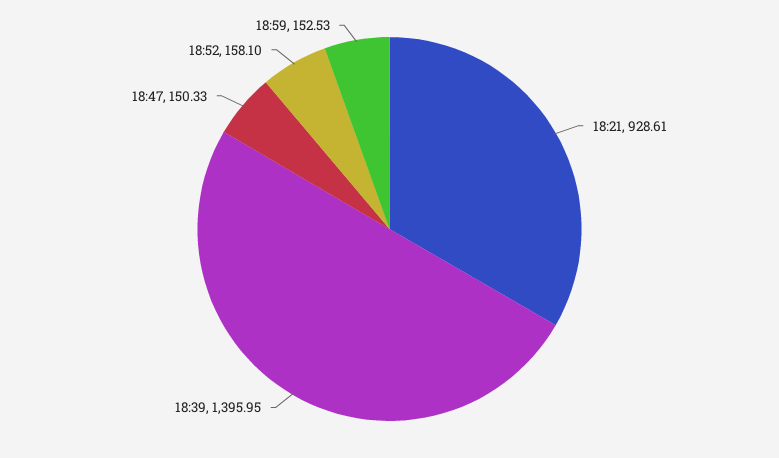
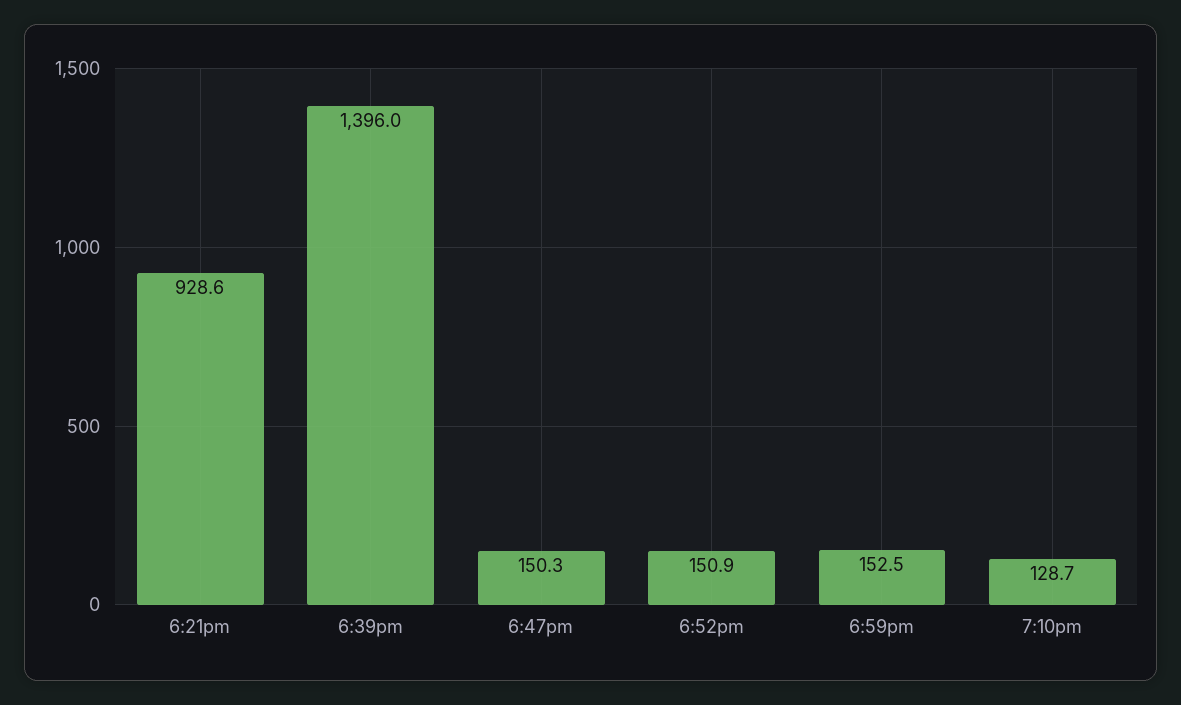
18:52: 158.1 -> 150.9
7:10pm: none -> 128.7

